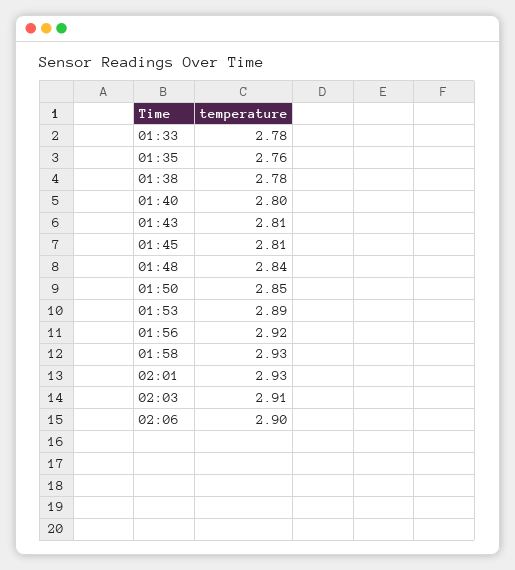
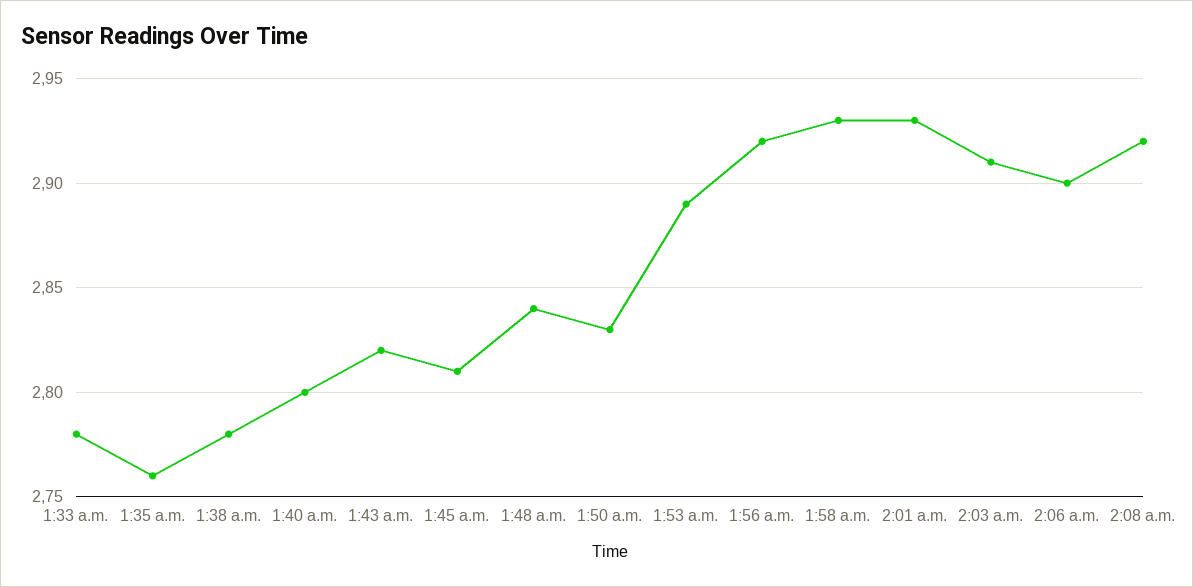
01:43: 2.81 -> 2.82
01:50: 2.85 -> 2.83
2:08 a.m.: none -> 2.92

